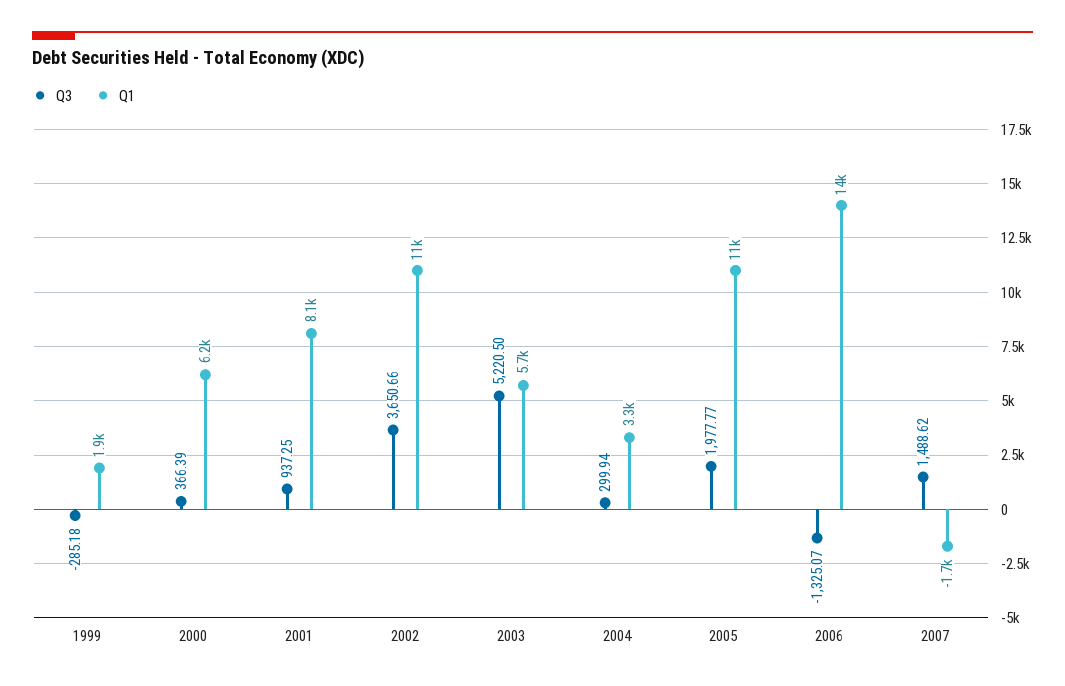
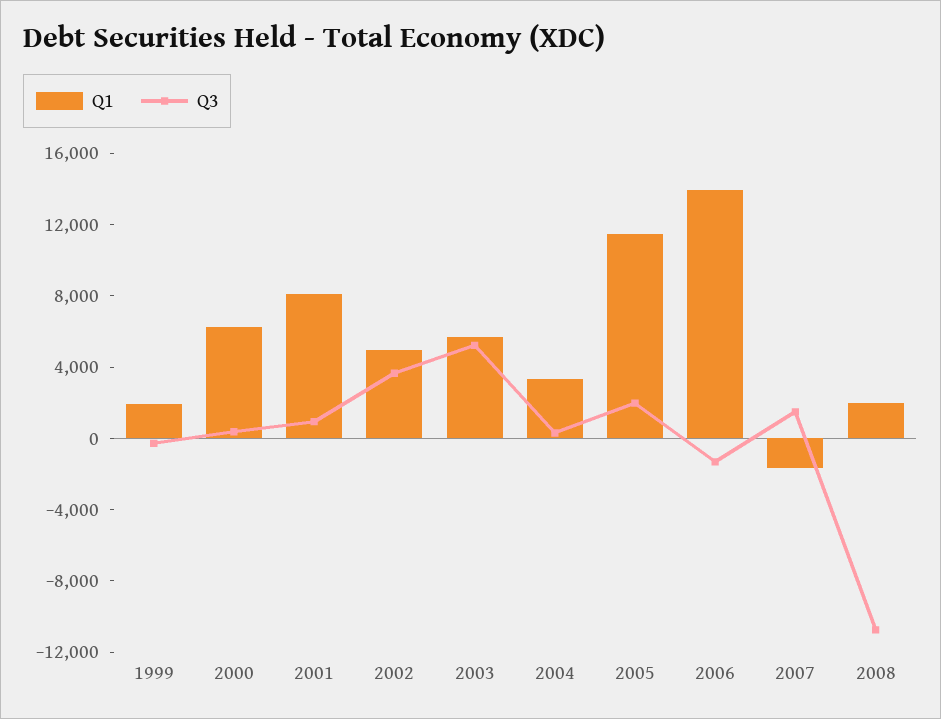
Q1, 2002: 11000 -> 5000
Q1, 2008: none -> 2000
Q3, 2008: none -> -11000

